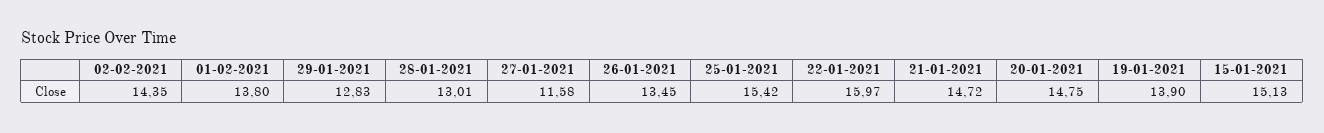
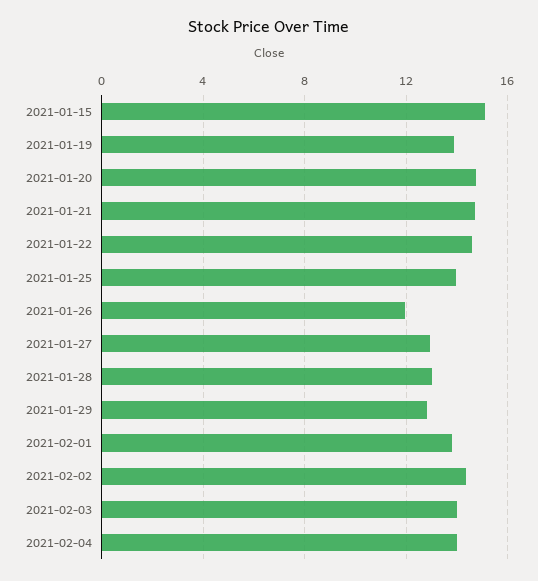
27-01-2021: 11.58 -> 13
26-01-2021: 13.45 -> 12
25-01-2021: 15.42 -> 14
22-01-2021: 15.97 -> 14.5
2021-02-03: none -> 14
2021-02-04: none -> 14

